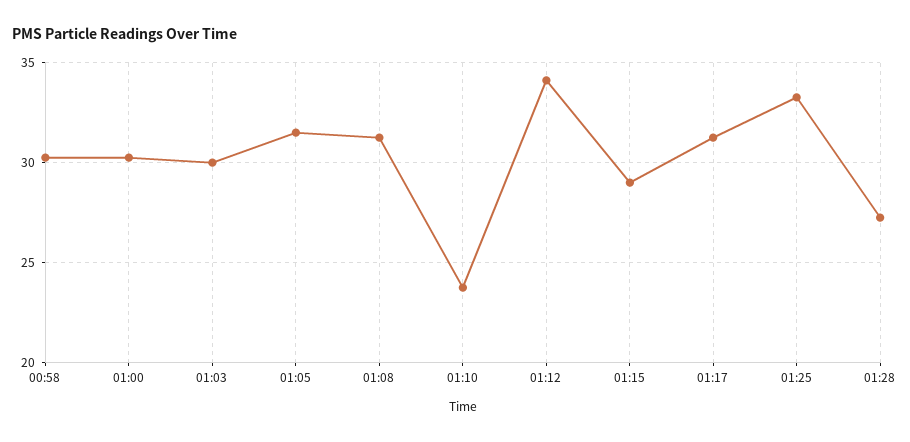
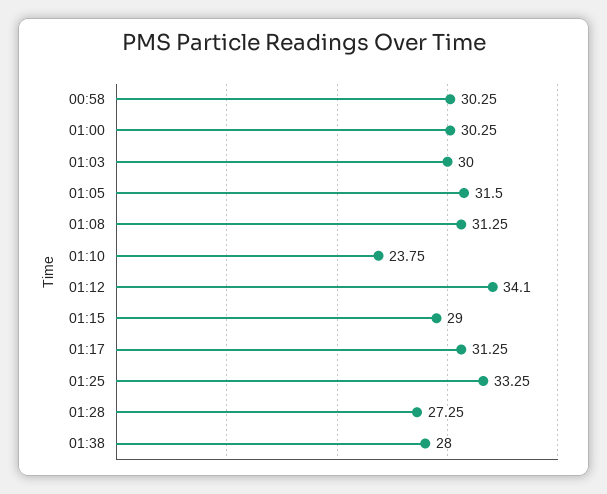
01:38: none -> 28

